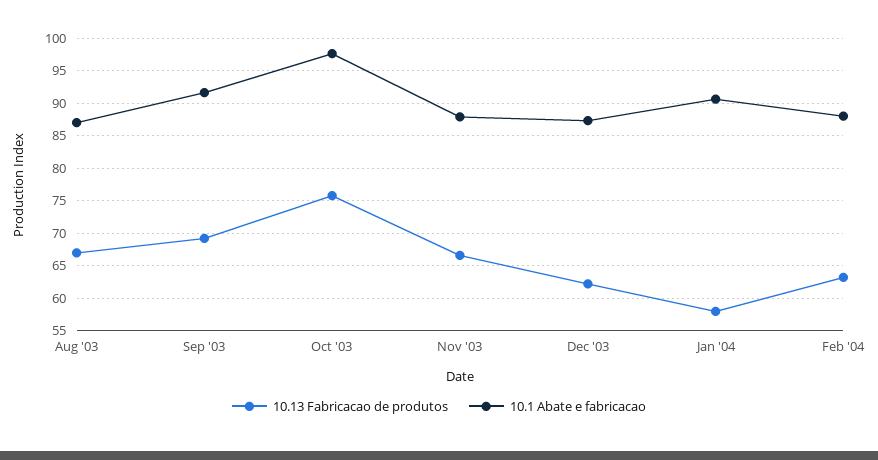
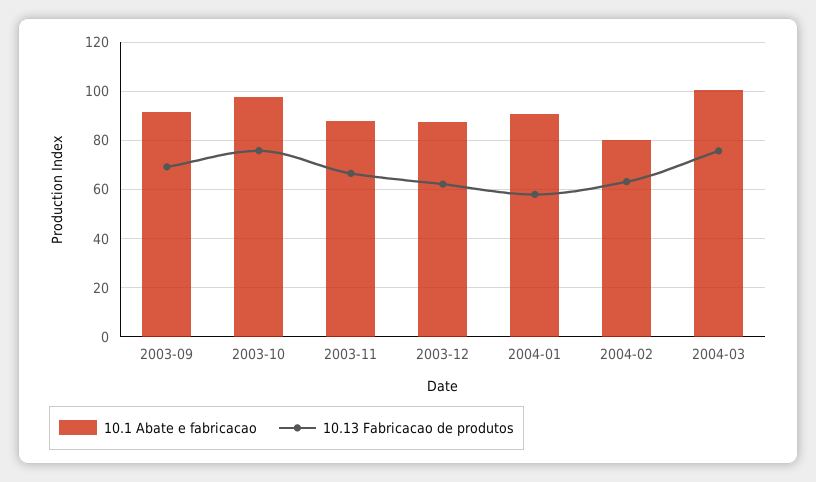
10.13 Fabricacao de produtos, Aug '03: 67 -> none
10.1 Abate e fabricacao, Aug '03: 87 -> none
10.1 Abate e fabricacao, Feb '04: 88 -> 80
10.1 Abate e fabricacao, 2004-03: none -> 100
10.13 Fabricacao de produtos, 2004-03: none -> 75

